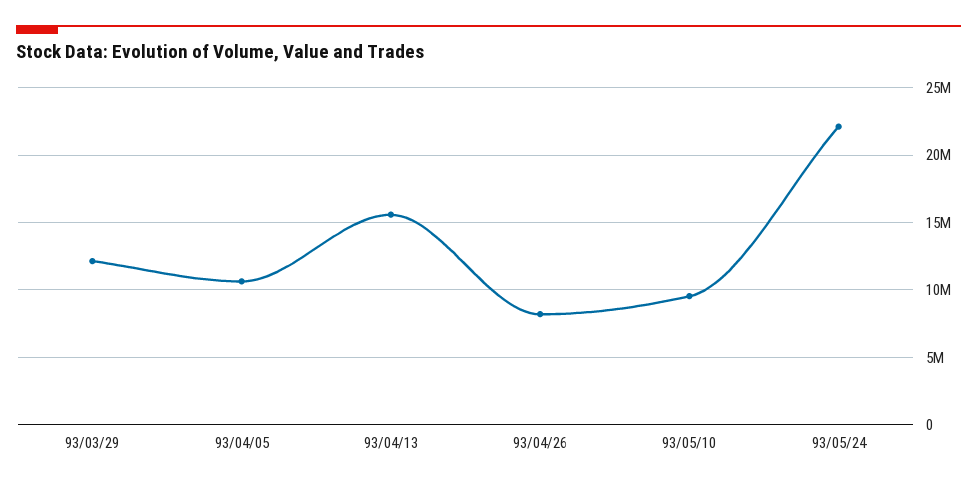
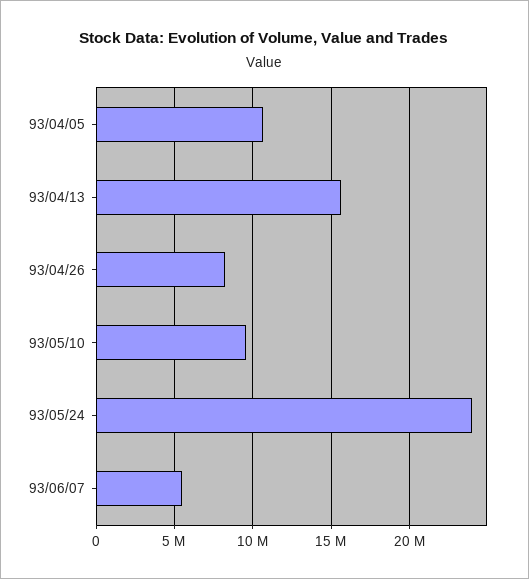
93/03/29: 12000000 -> none
93/05/24: 22000000 -> 24000000
93/06/07: none -> 5500000

